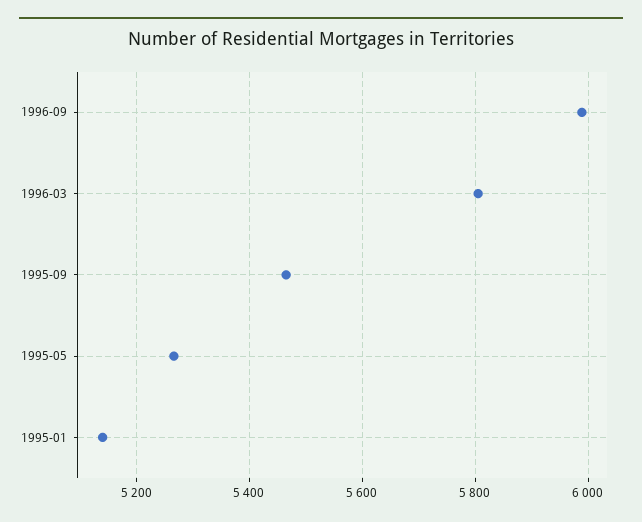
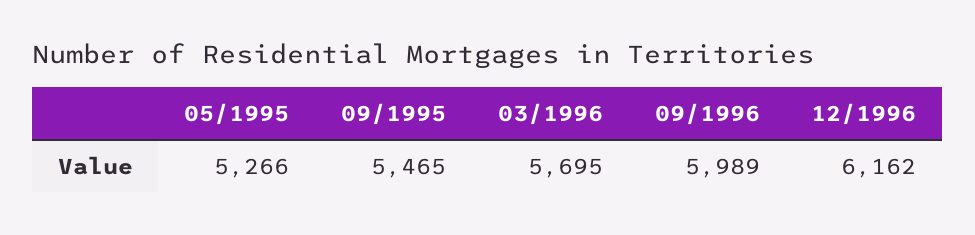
1996-03: 5800 -> 5695
1995-01: 5140 -> none
12/1996: none -> 6162

